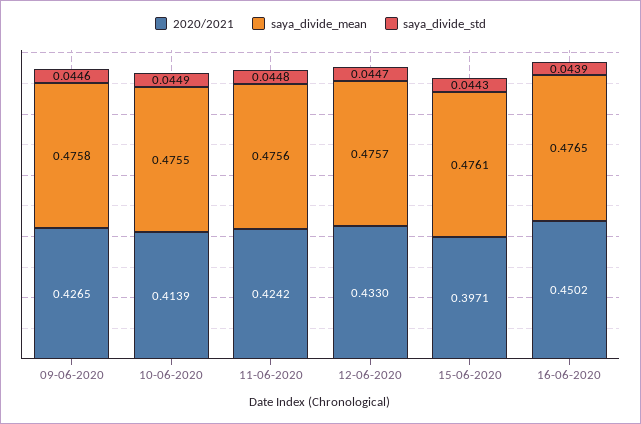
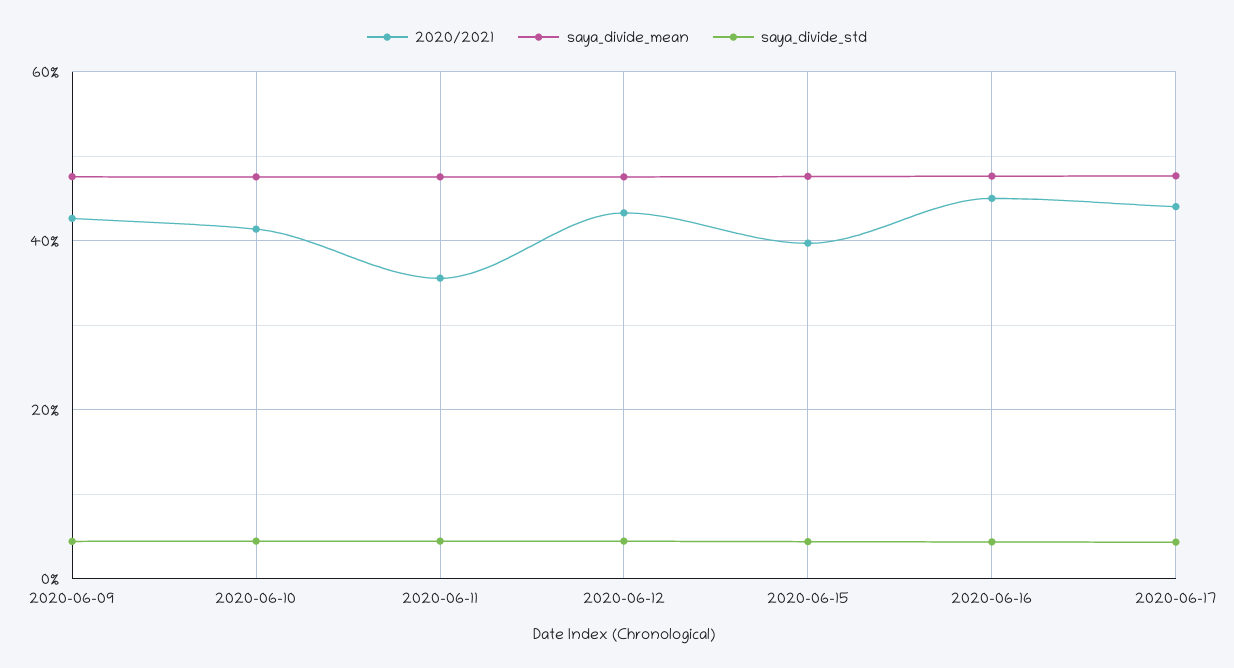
2020/2021, 11-06-2020: 0.4242 -> 0.36
2020/2021, 2020-06-17: none -> 0.44
saya_divide_mean, 2020-06-17: none -> 0.48
saya_divide_std, 2020-06-17: none -> 0.04

